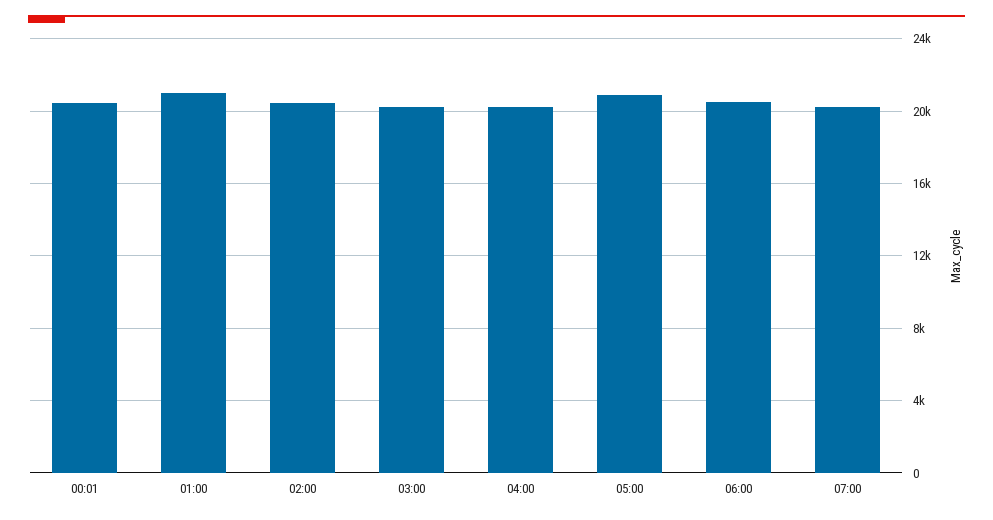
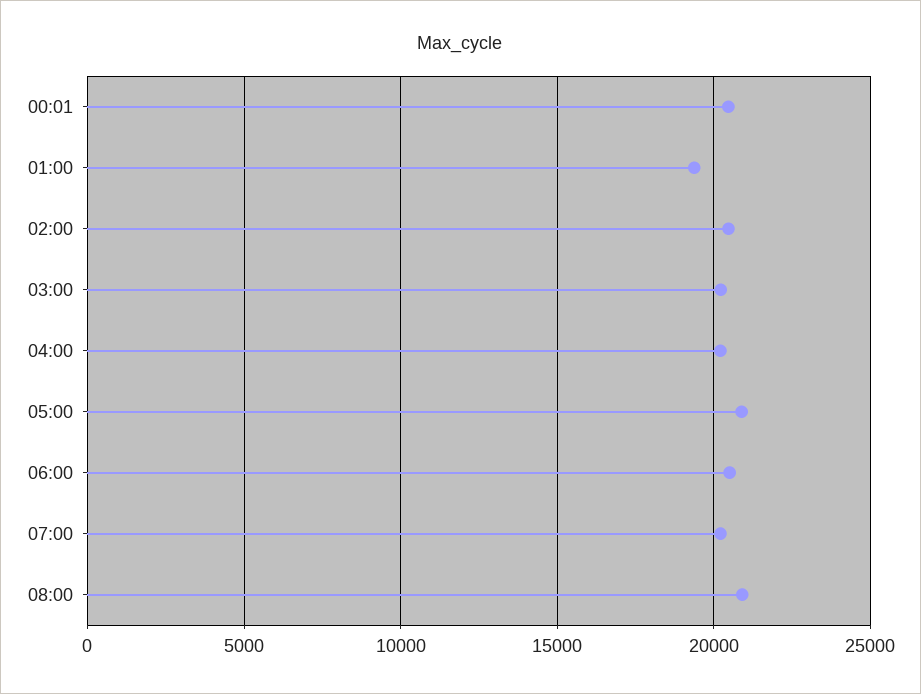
01:00: 21000 -> 19500
08:00: none -> 21000

